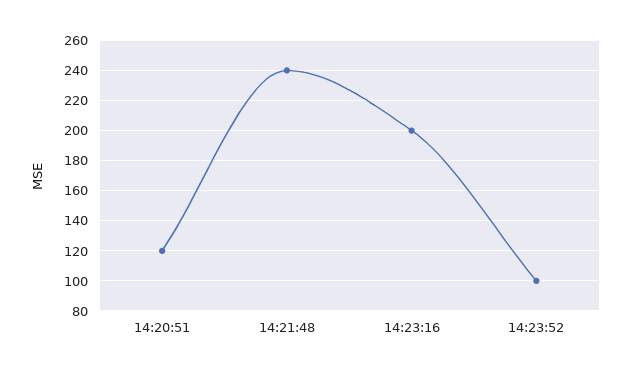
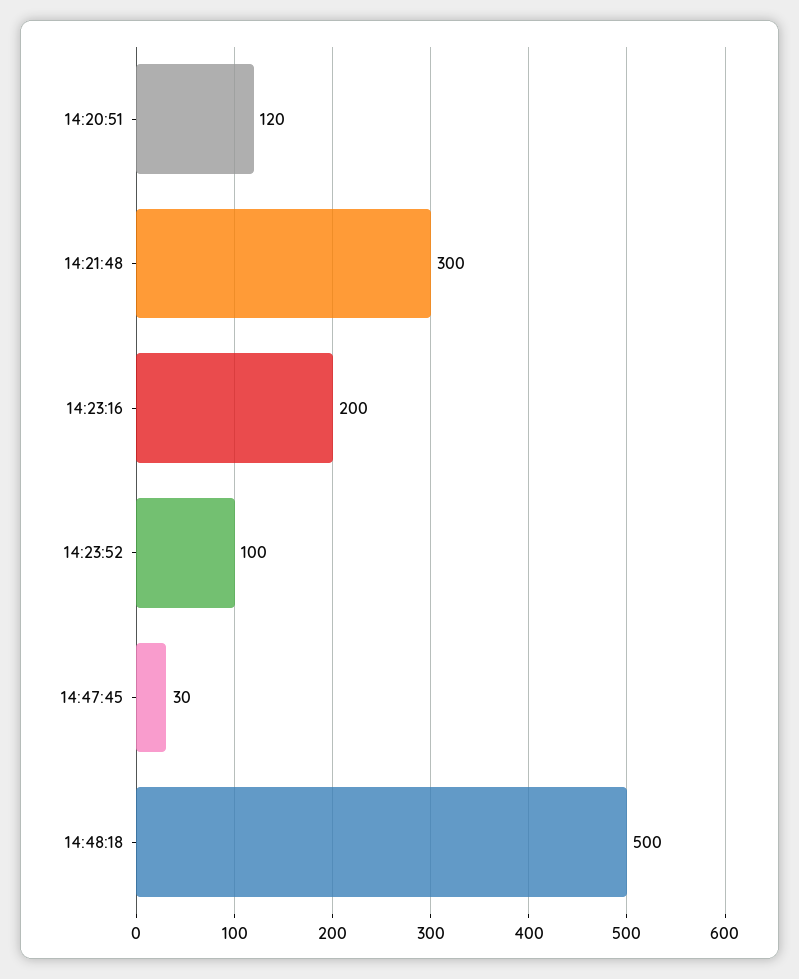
14:21:48: 240 -> 300
14:47:45: none -> 30
14:48:18: none -> 500

